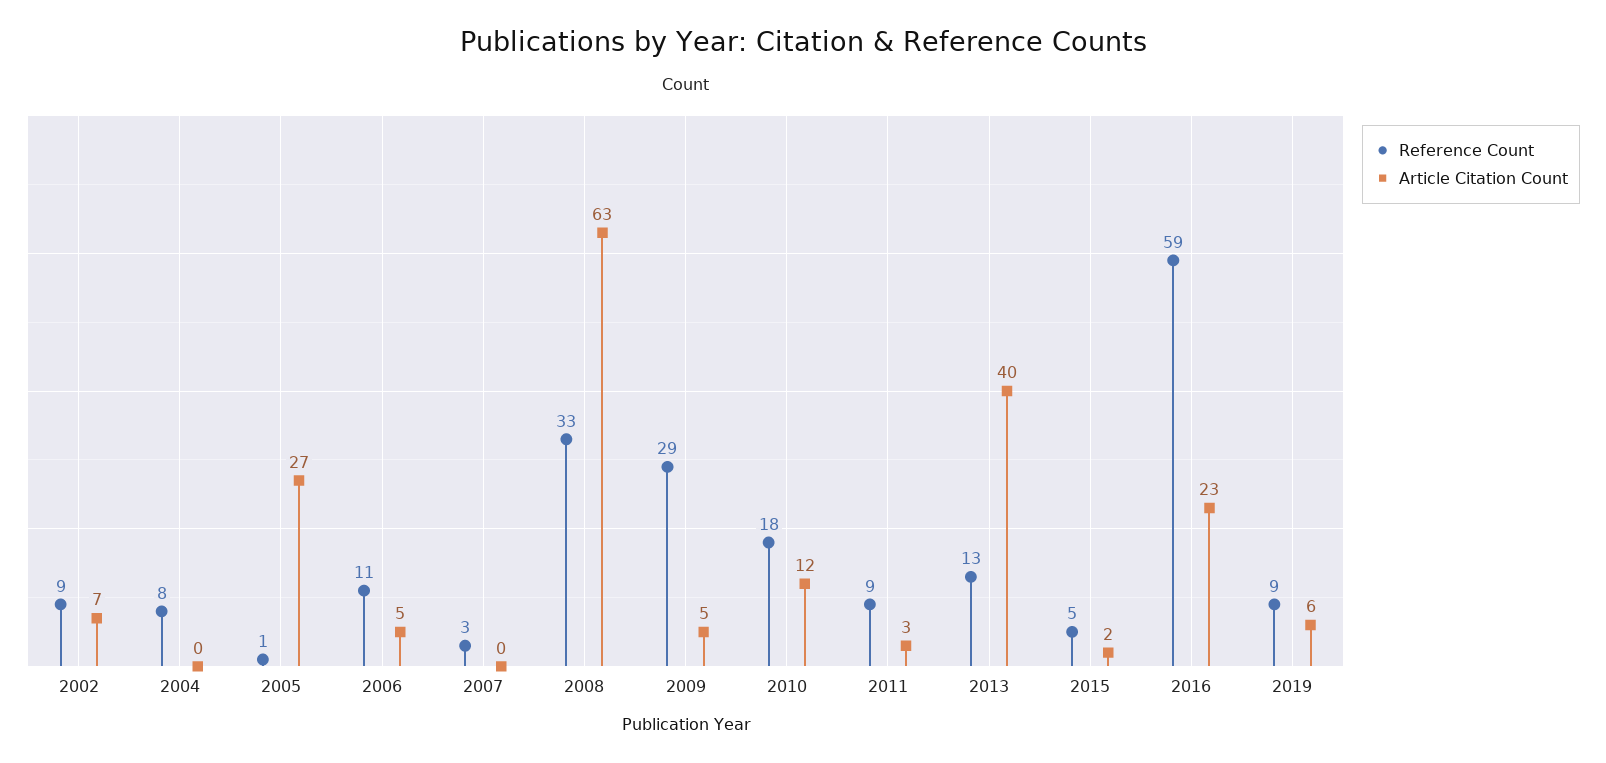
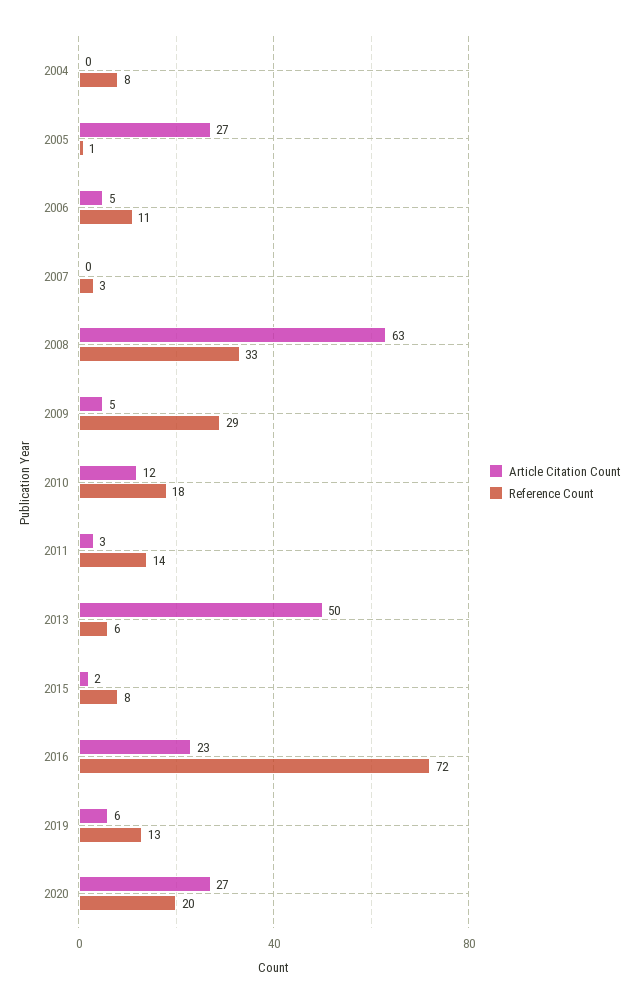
Reference Count, 2002: 9 -> none
Article Citation Count, 2002: 7 -> none
Reference Count, 2011: 9 -> 14
Reference Count, 2013: 13 -> 6
Article Citation Count, 2013: 40 -> 50
Reference Count, 2015: 5 -> 8
Reference Count, 2016: 59 -> 72
Reference Count, 2019: 9 -> 13
Article Citation Count, 2020: none -> 27
Reference Count, 2020: none -> 20

